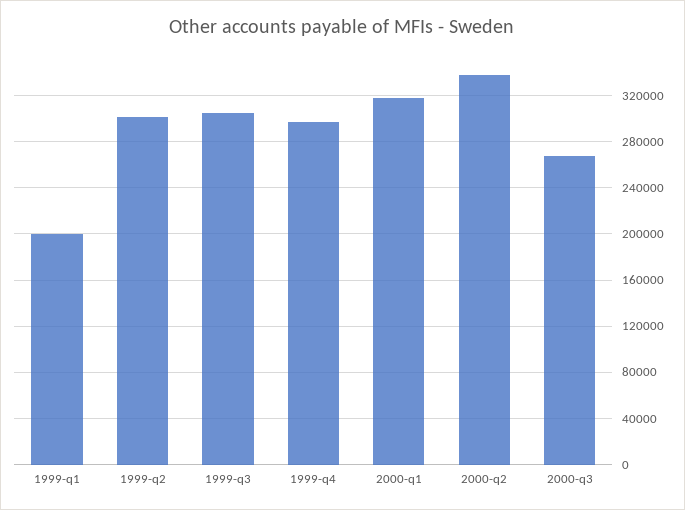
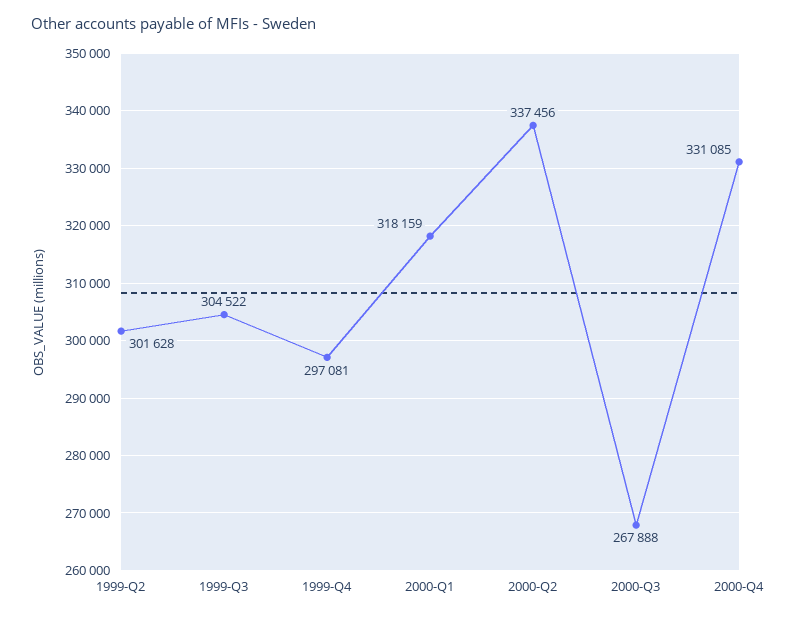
1999-q1: 200000 -> none
2000-Q4: none -> 331085

